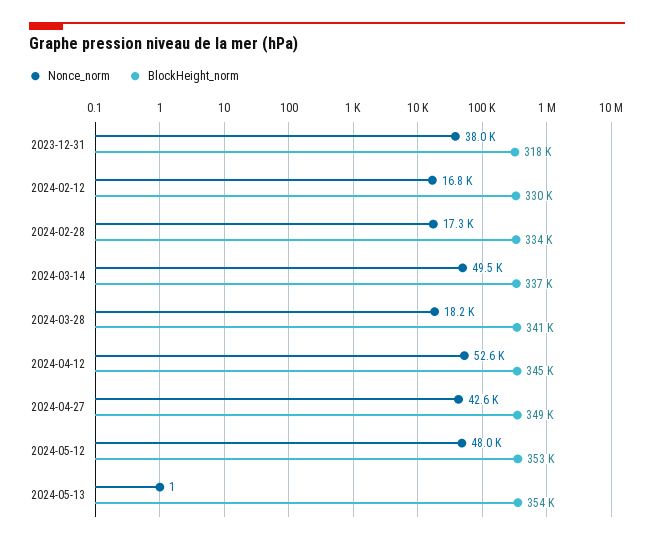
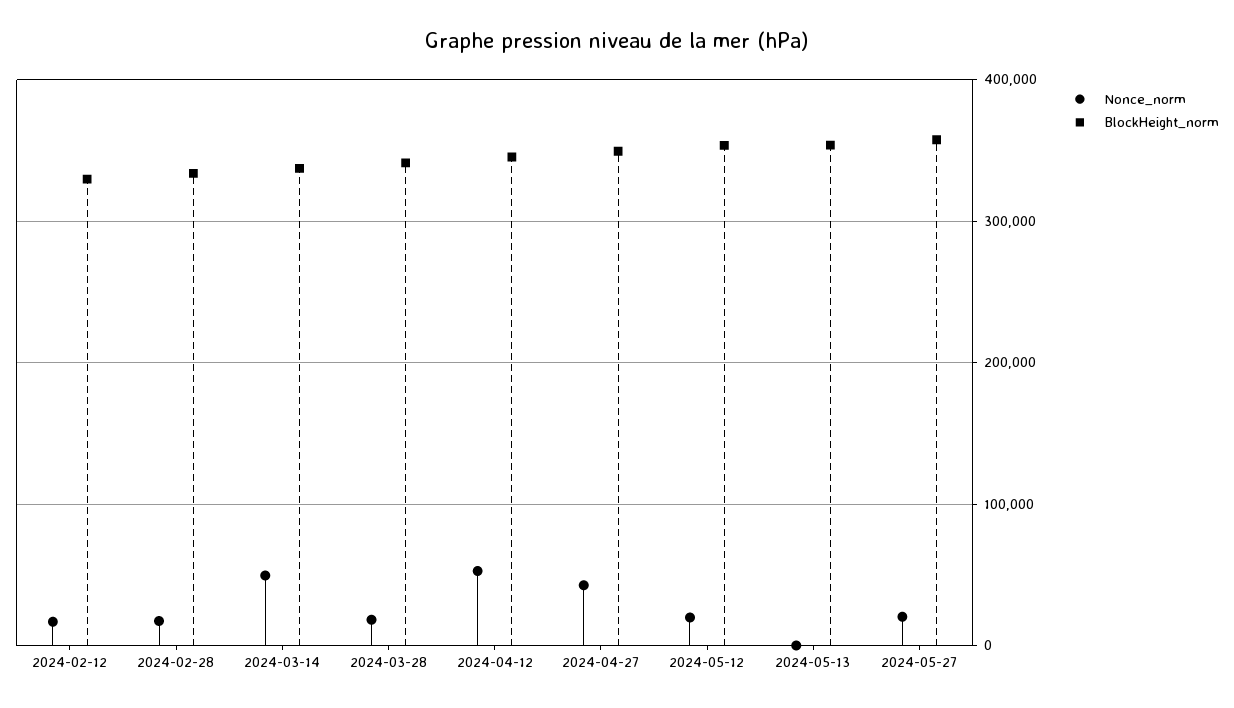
Nonce_norm, 2023-12-31: 38000 -> none
BlockHeight_norm, 2023-12-31: 318000 -> none
Nonce_norm, 2024-05-12: 48000 -> 20000
Nonce_norm, 2024-05-27: none -> 20000
BlockHeight_norm, 2024-05-27: none -> 360000

